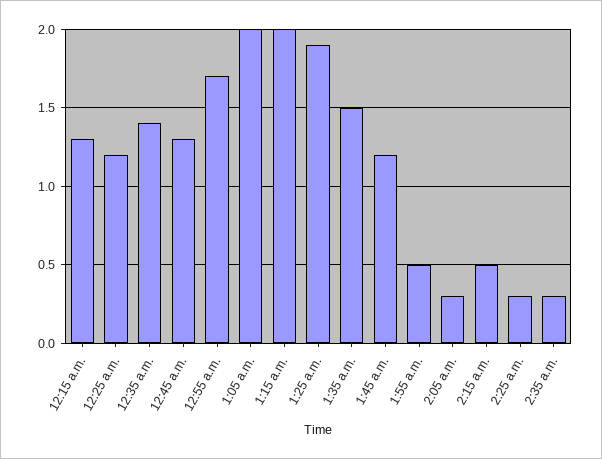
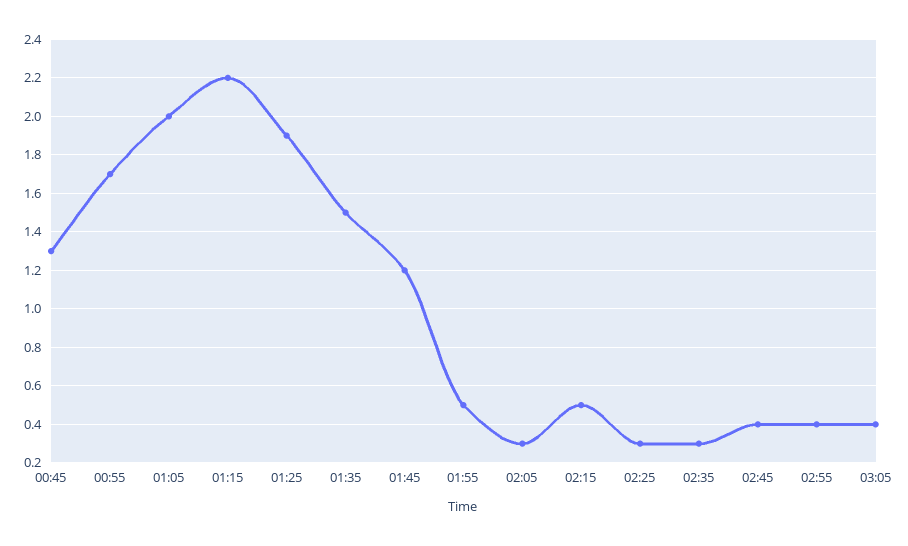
12:15 a.m.: 1.3 -> none
12:25 a.m.: 1.2 -> none
12:35 a.m.: 1.4 -> none
1:15 a.m.: 2 -> 2.2
02:45: none -> 0.4
02:55: none -> 0.4
03:05: none -> 0.4

